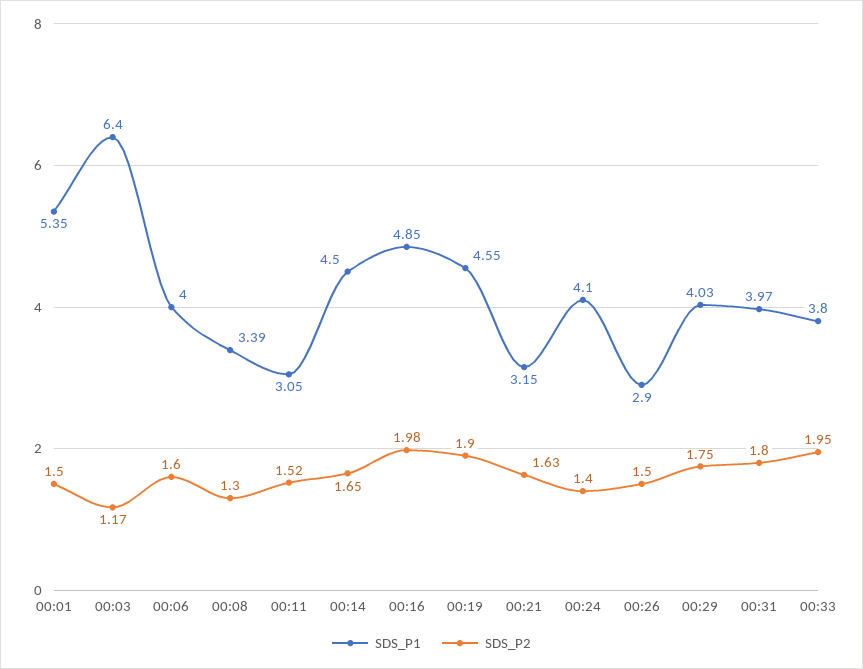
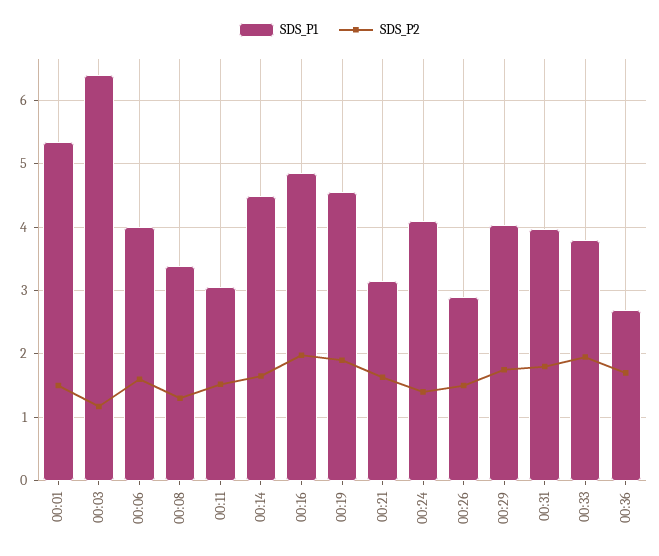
SDS_P1, 00:36: none -> 2.7
SDS_P2, 00:36: none -> 1.7

